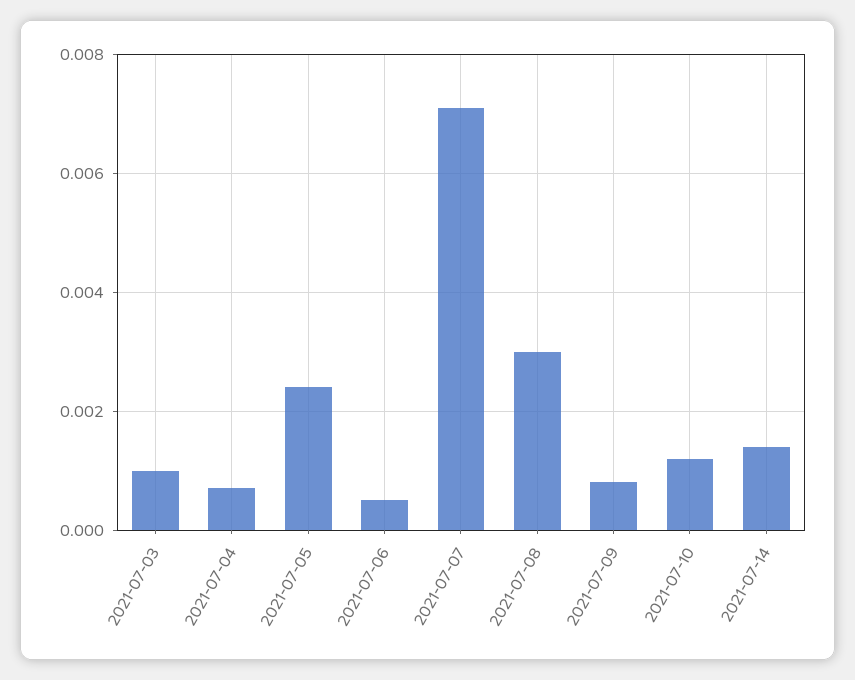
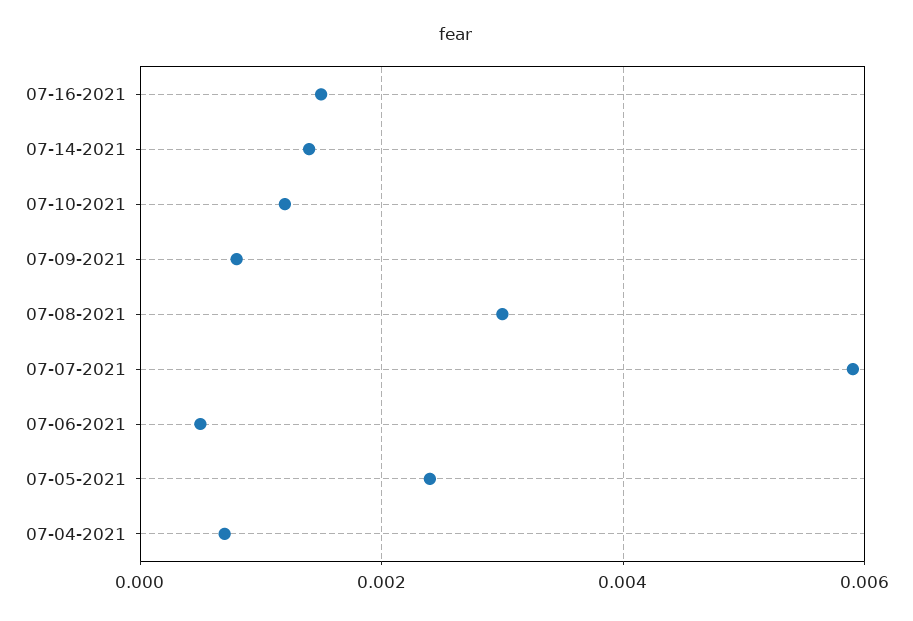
2021-07-03: 0.001 -> none
2021-07-07: 0.007 -> 0.006
07-16-2021: none -> 0.0015

